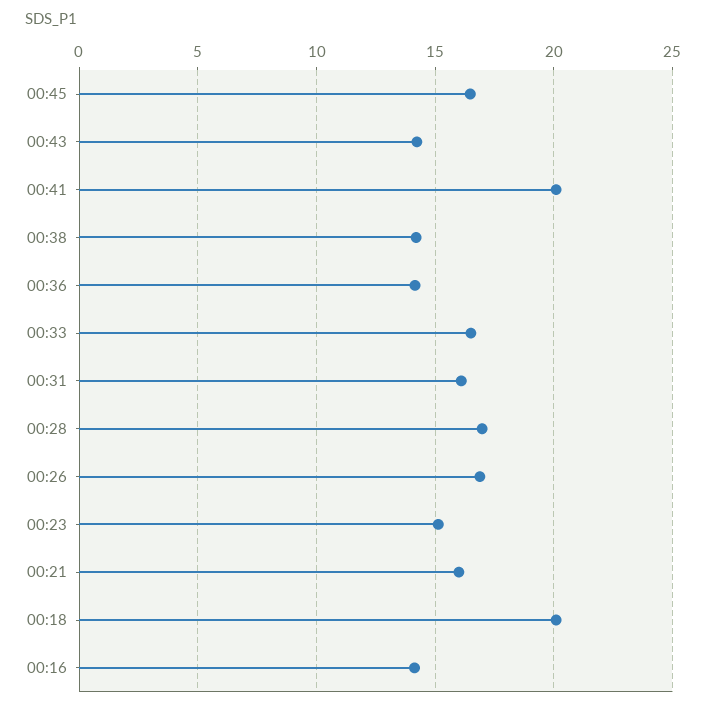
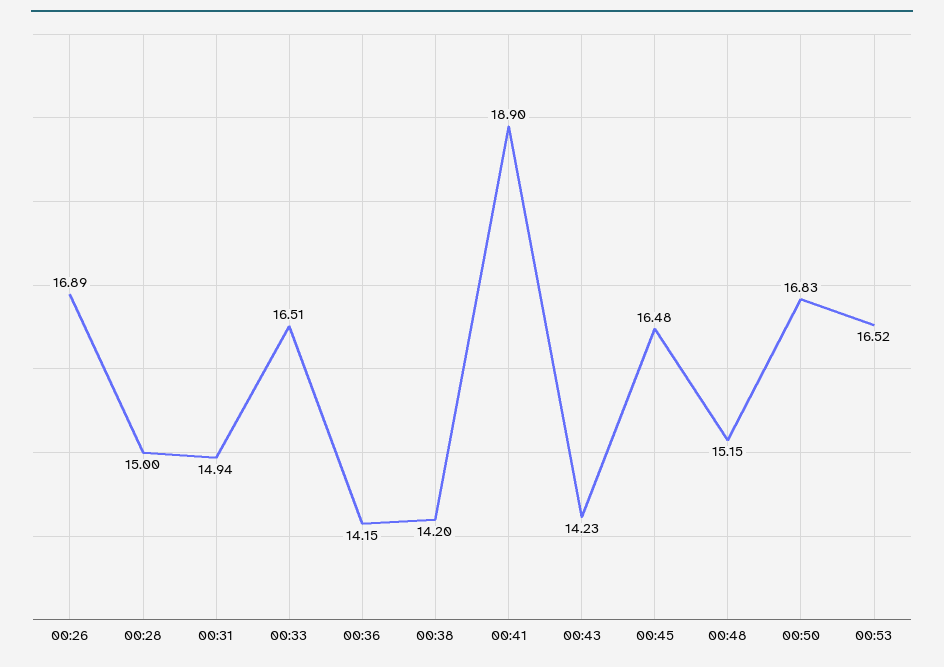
00:41: 20 -> 18.9
00:31: 16 -> 14.94
00:28: 17 -> 15
00:23: 15 -> none
00:21: 16 -> none
00:18: 20 -> none
00:16: 14 -> none
00:48: none -> 15.15
00:50: none -> 16.83
00:53: none -> 16.52

